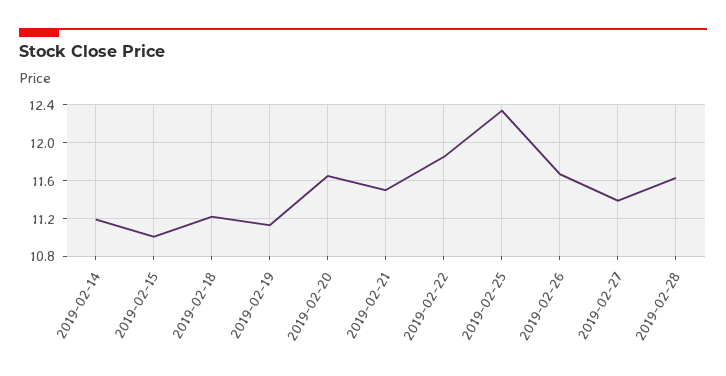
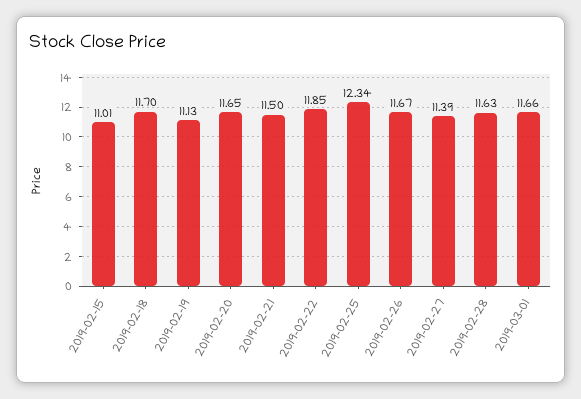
2019-02-14: 11.2 -> none
2019-02-18: 11.2 -> 11.7
2019-03-01: none -> 11.66

